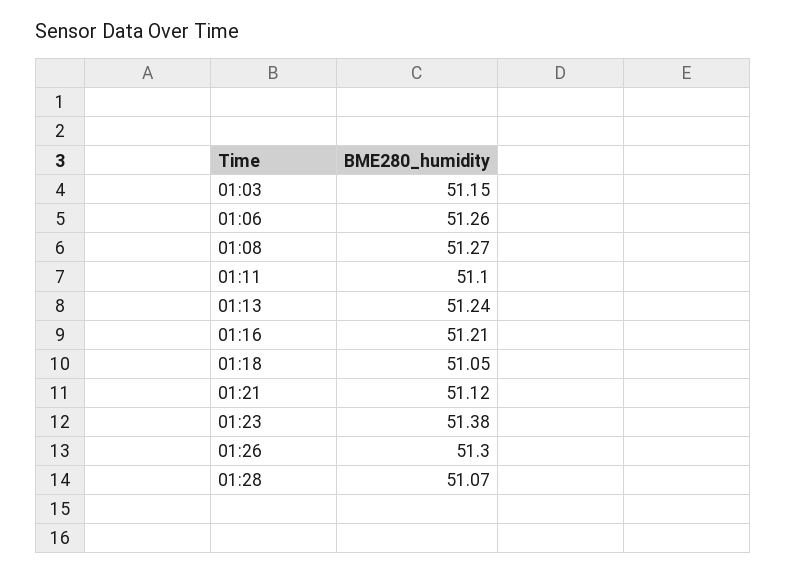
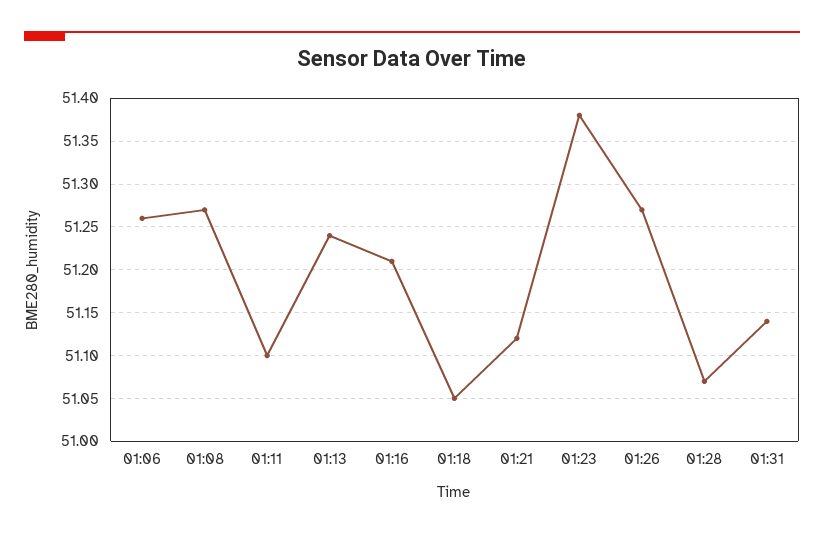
01:03: 51.15 -> none
01:26: 51.3 -> 51.27
01:31: none -> 51.14

